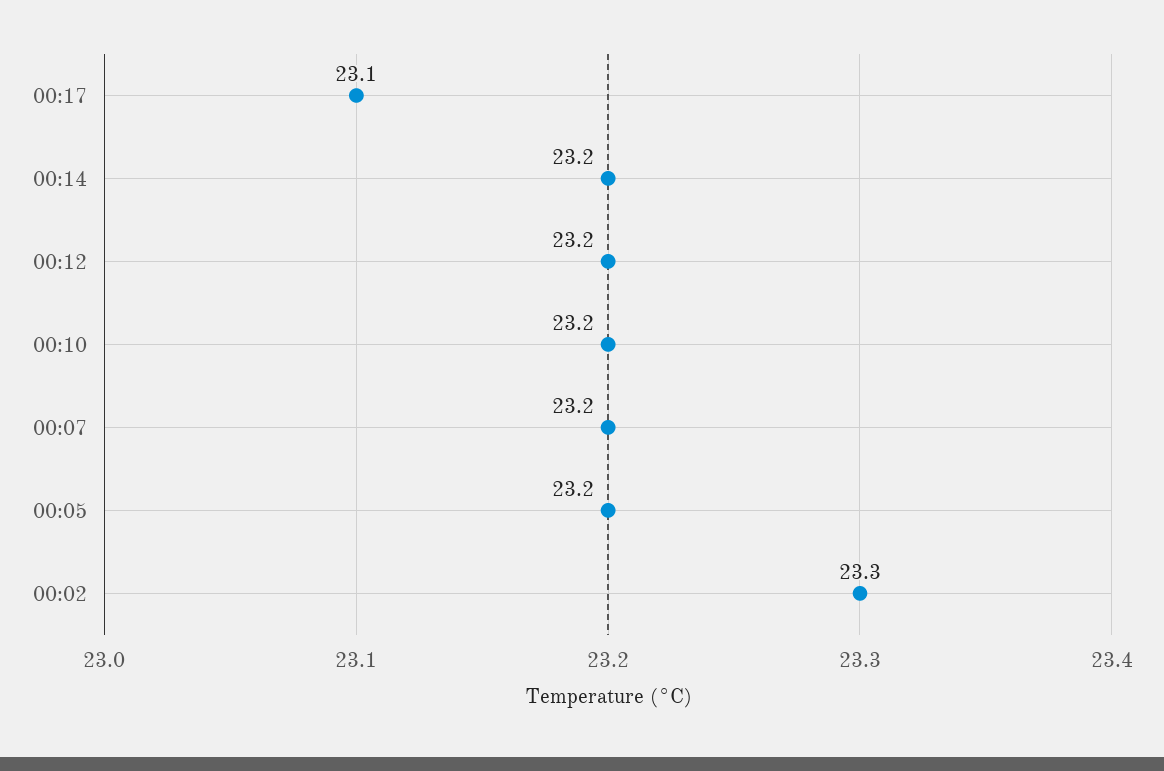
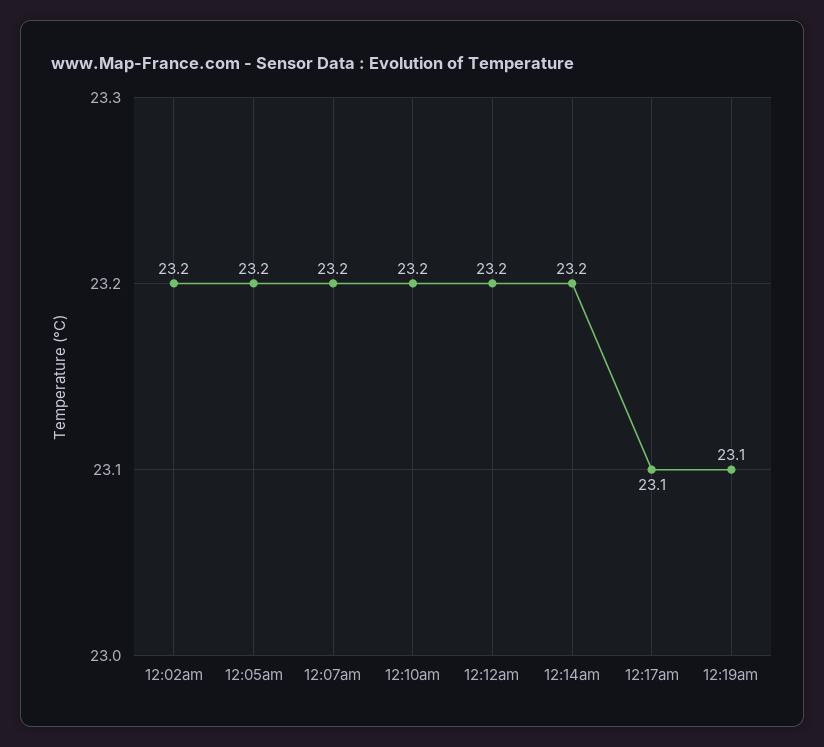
00:02: 23.3 -> 23.2
12:19am: none -> 23.1

